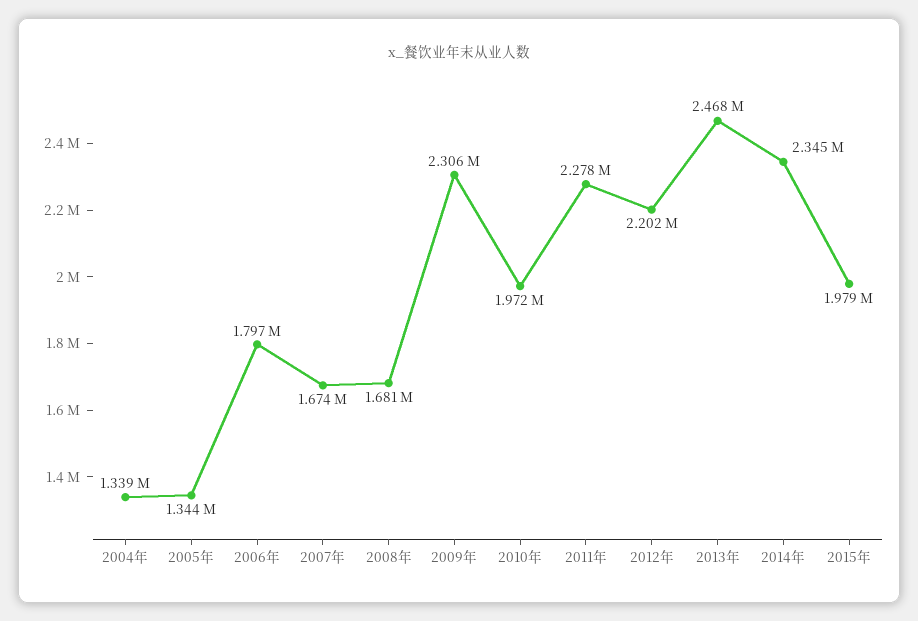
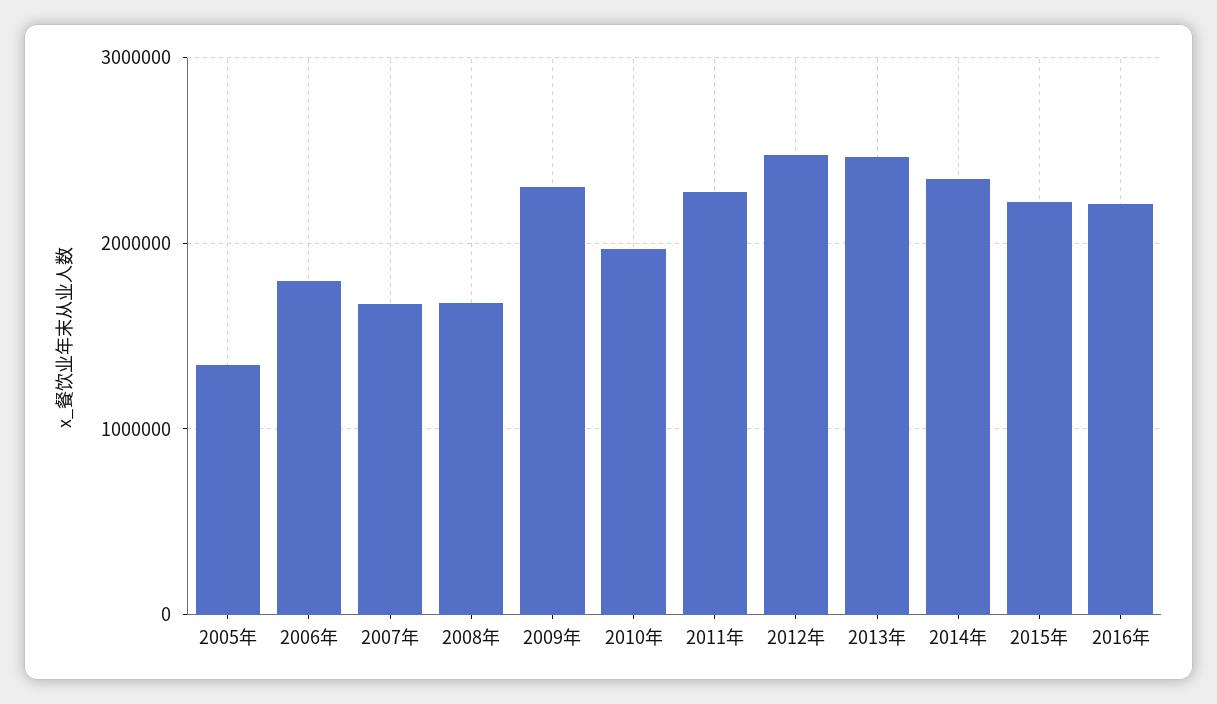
2004年: 1339000 -> none
2012年: 2202000 -> 2500000
2015年: 1979000 -> 2200000
2016年: none -> 2200000

